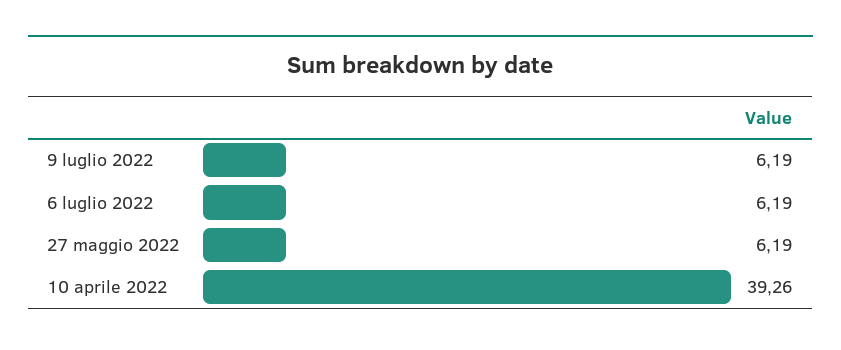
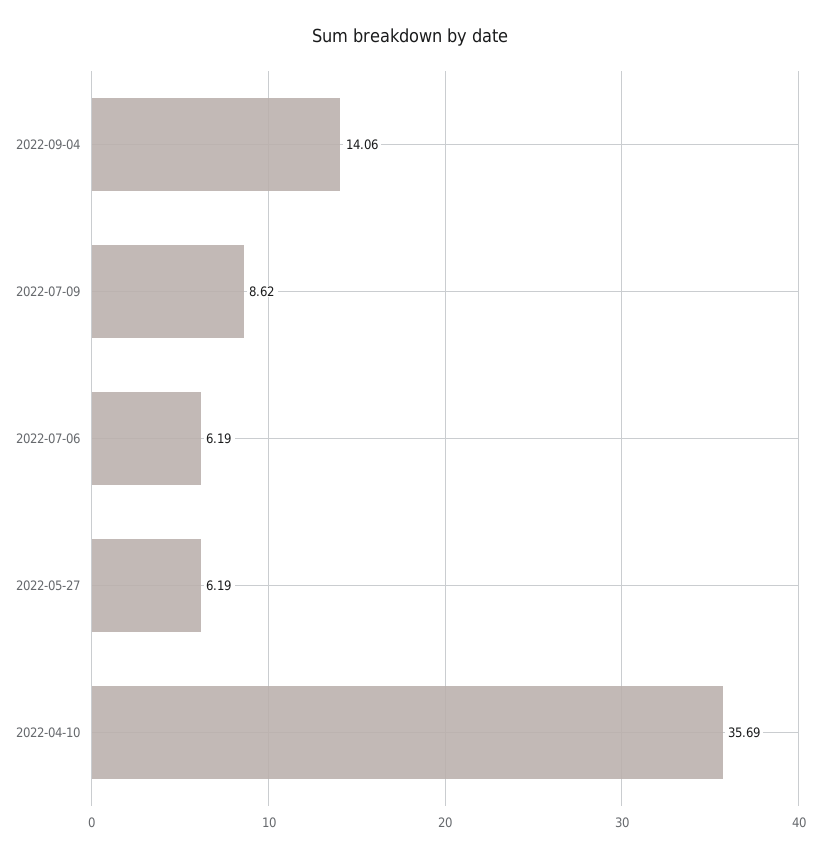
9 luglio 2022: 6.19 -> 8.62
10 aprile 2022: 39.26 -> 35.69
2022-09-04: none -> 14.06

